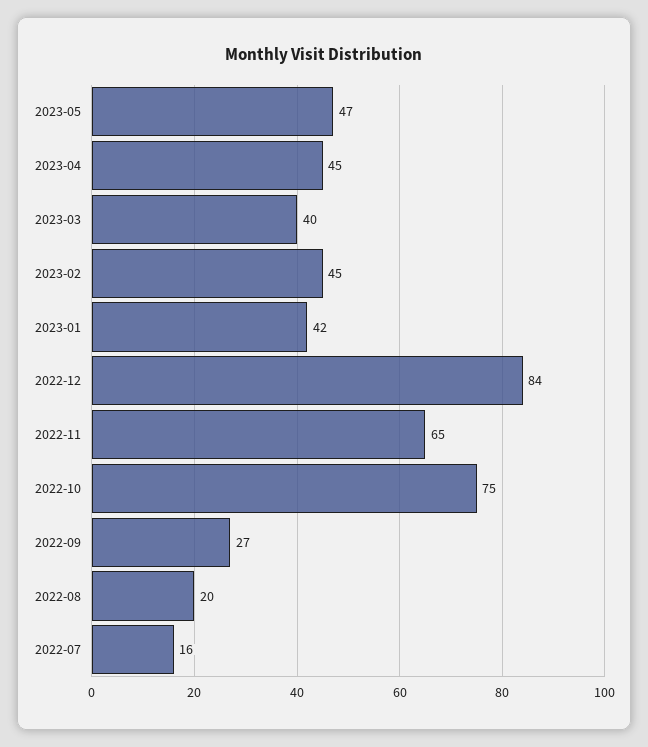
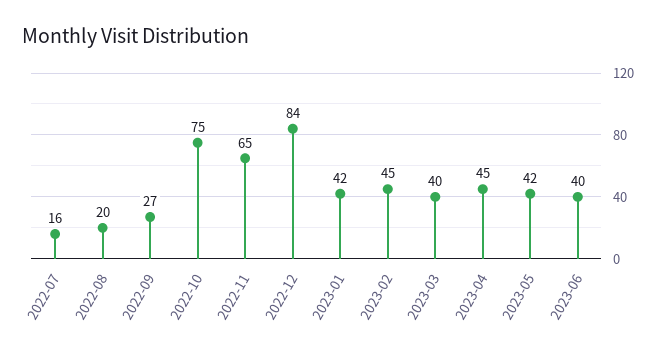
2023-05: 47 -> 42
2023-06: none -> 40

